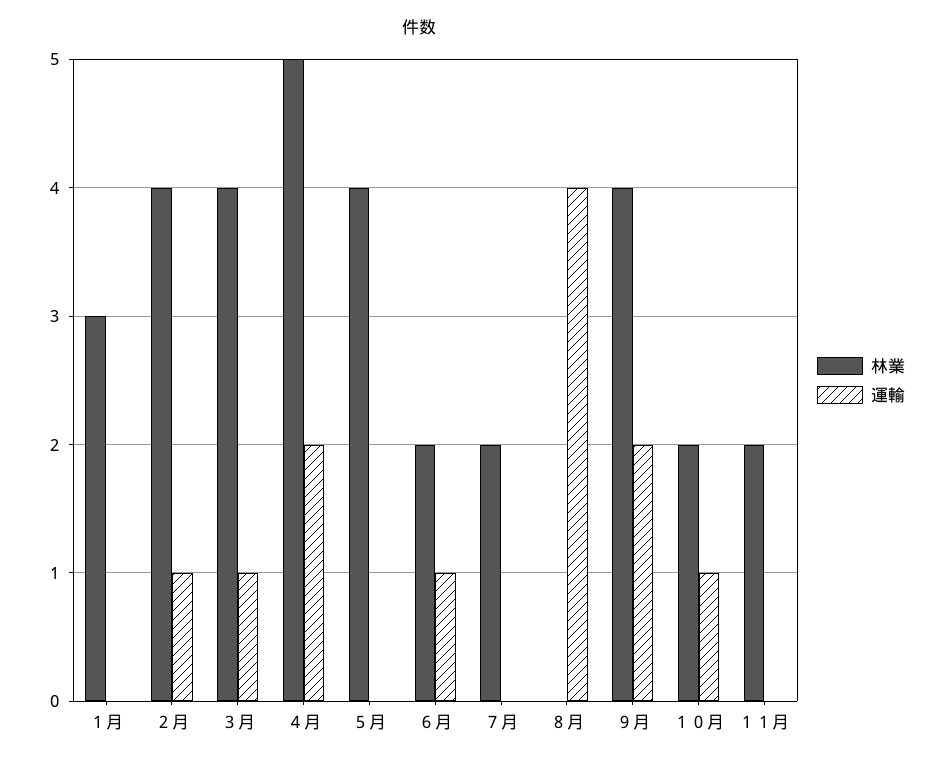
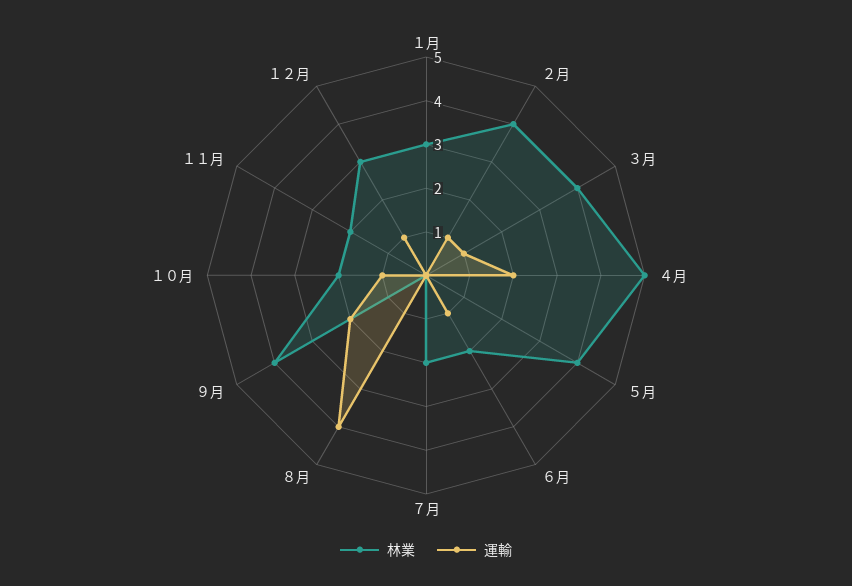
林業, １２月: none -> 3
運輸, １２月: none -> 1

